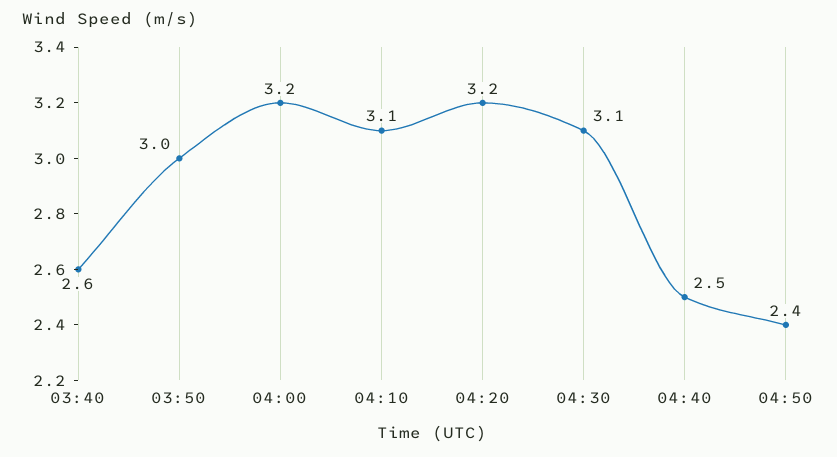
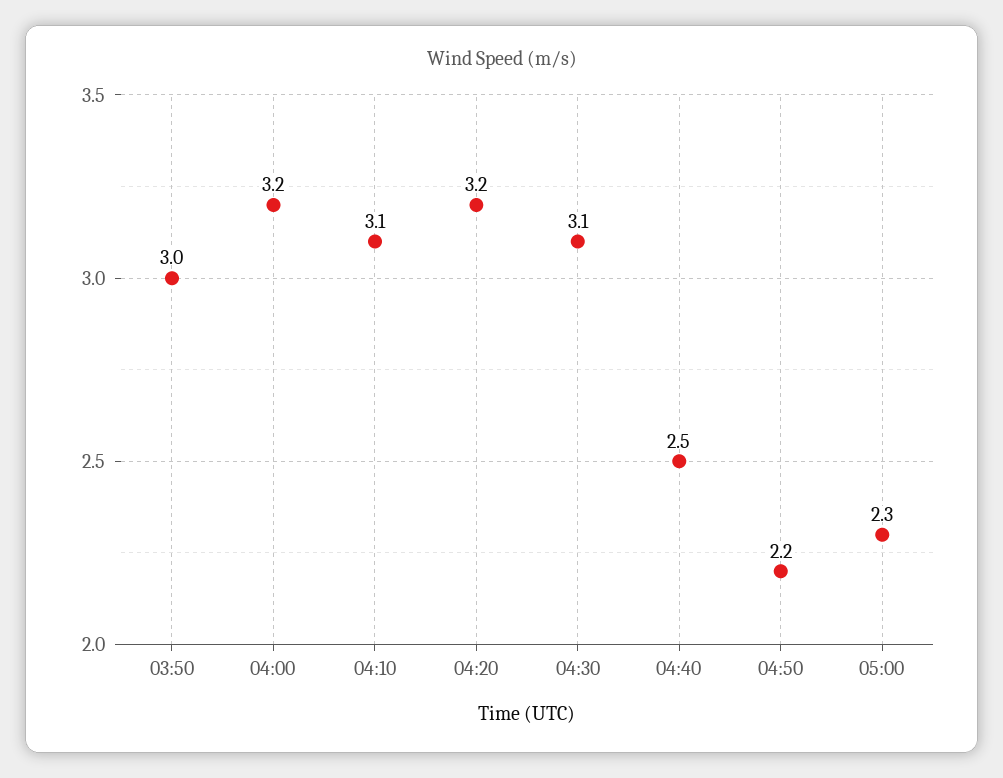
03:40: 2.6 -> none
04:50: 2.4 -> 2.2
05:00: none -> 2.3

